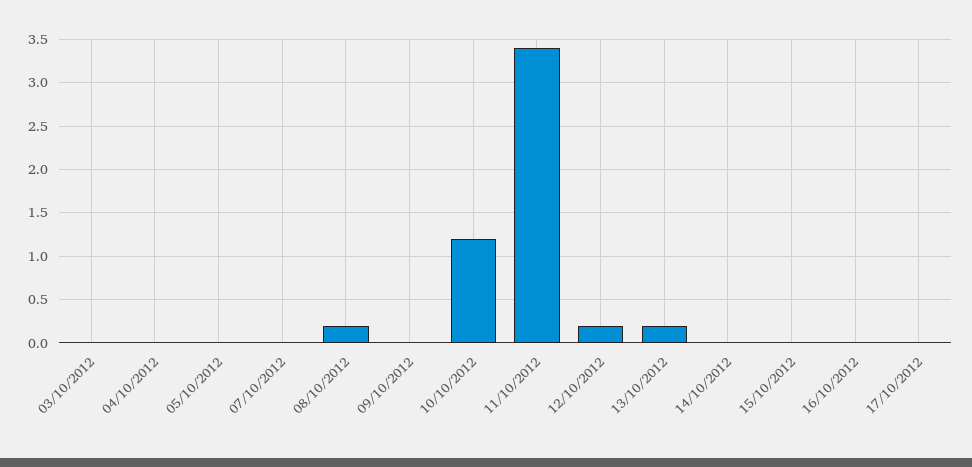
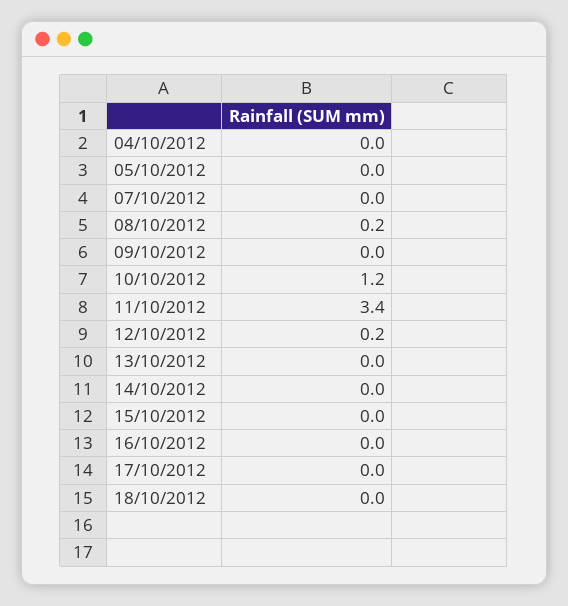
03/10/2012: 0 -> none
13/10/2012: 0.2 -> 0
18/10/2012: none -> 0

